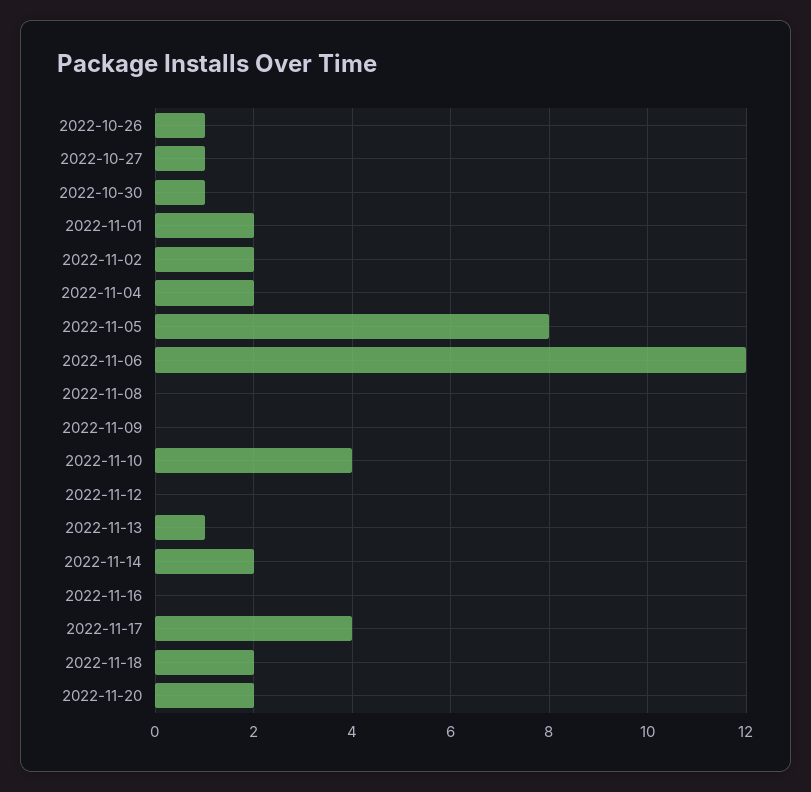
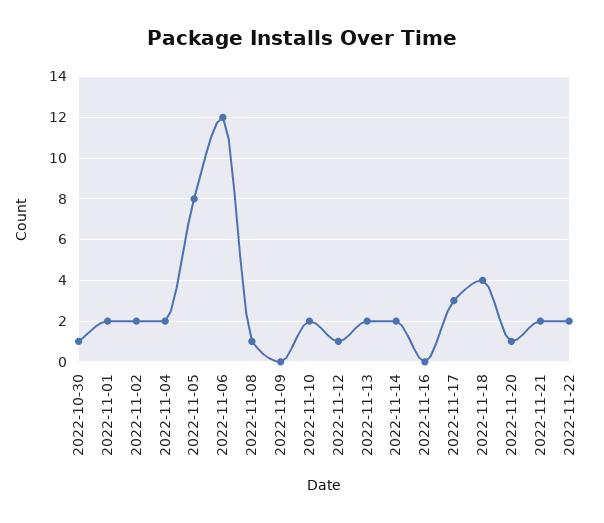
2022-10-26: 1 -> none
2022-10-27: 1 -> none
2022-11-08: 0 -> 1
2022-11-10: 4 -> 2
2022-11-12: 0 -> 1
2022-11-13: 1 -> 2
2022-11-17: 4 -> 3
2022-11-18: 2 -> 4
2022-11-20: 2 -> 1
2022-11-21: none -> 2
2022-11-22: none -> 2

